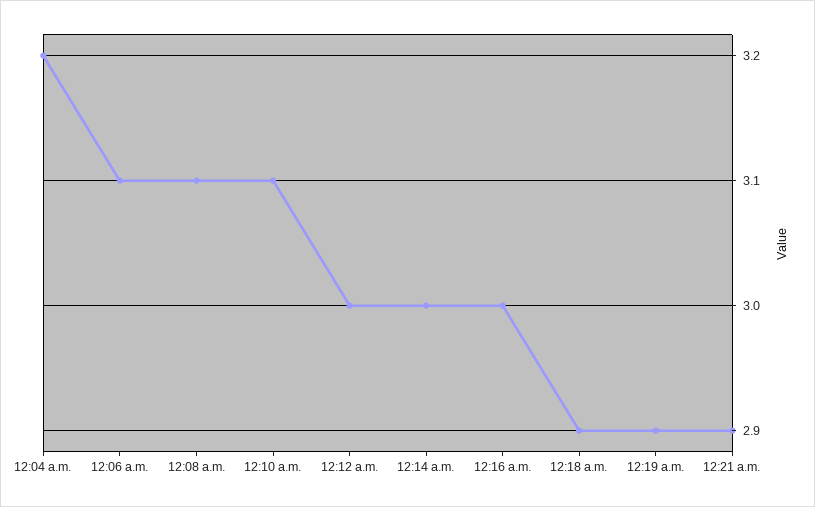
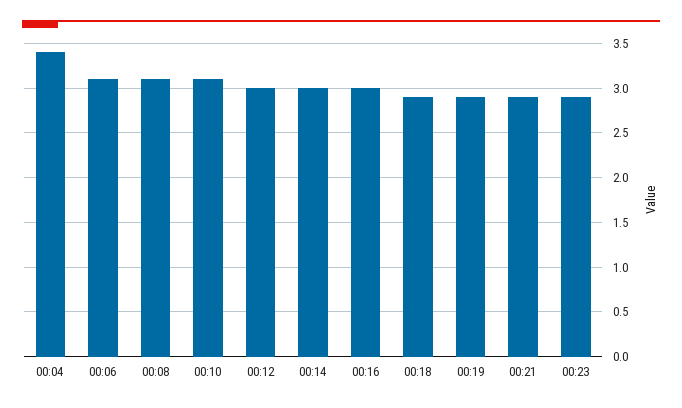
12:04 a.m.: 3.2 -> 3.4
00:23: none -> 2.9

